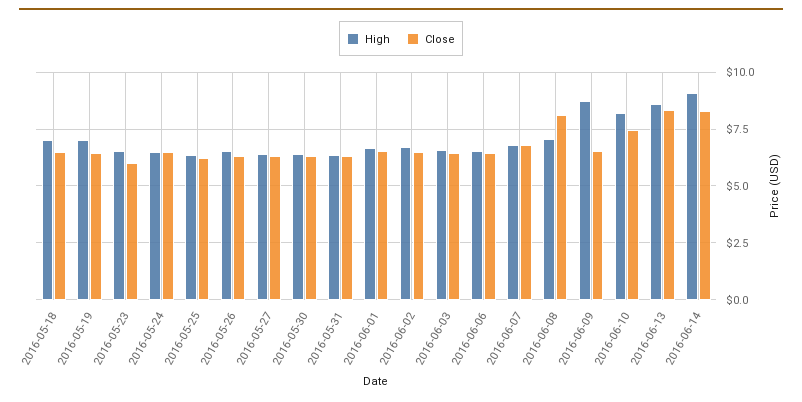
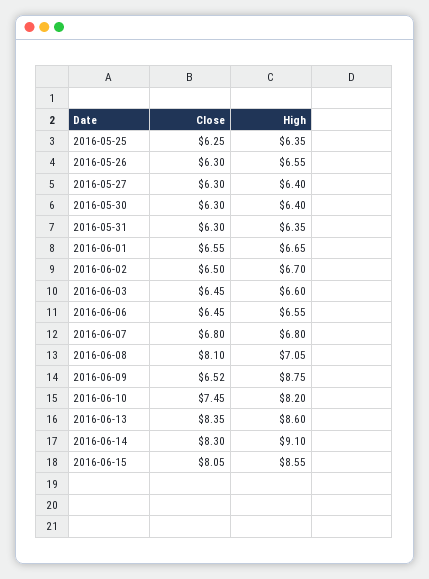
High, 2016-05-18: 7 -> none
Close, 2016-05-18: 6.5 -> none
High, 2016-05-19: 7 -> none
Close, 2016-05-19: 6.5 -> none
High, 2016-05-23: 6.5 -> none
Close, 2016-05-23: 6 -> none
High, 2016-05-24: 6.5 -> none
Close, 2016-05-24: 6.5 -> none
Close, 2016-06-15: none -> 8.05
High, 2016-06-15: none -> 8.55

